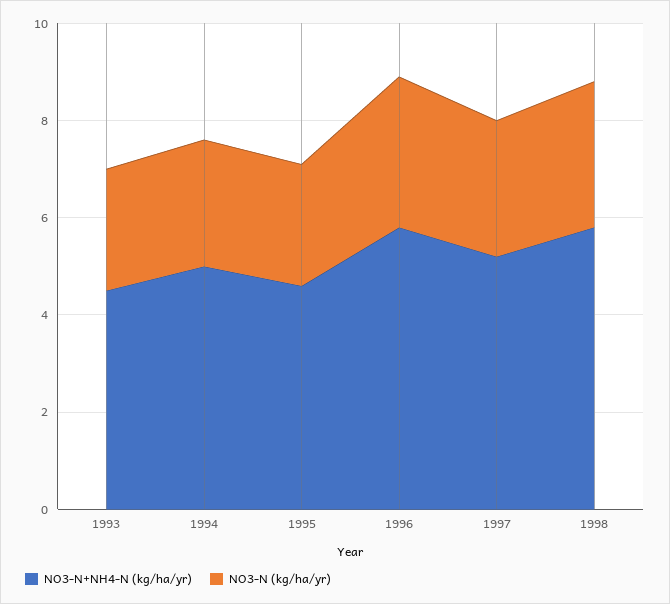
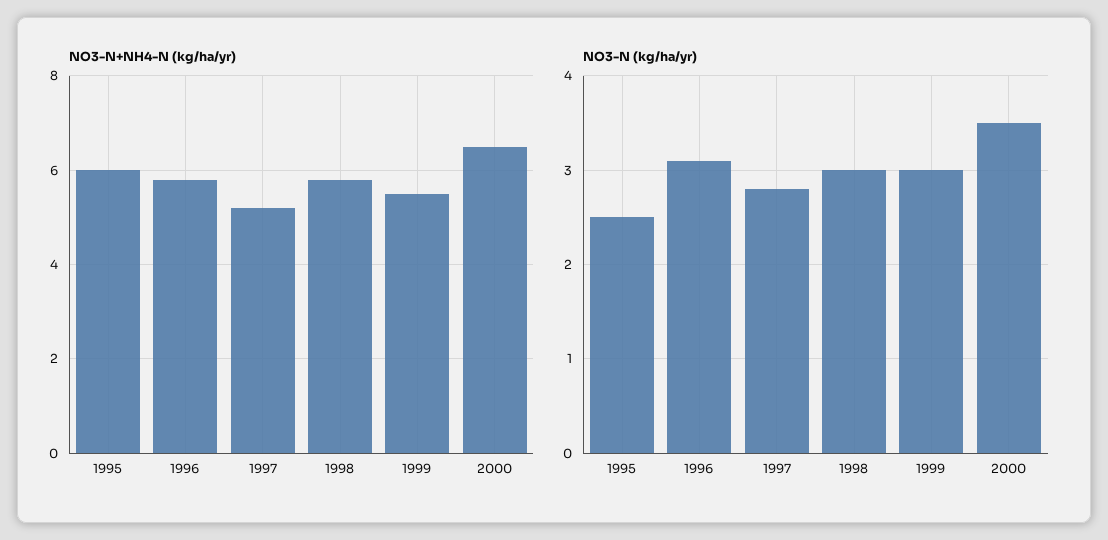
NO3-N+NH4-N (kg/ha/yr), 1993: 4.5 -> none
NO3-N (kg/ha/yr), 1993: 2.5 -> none
NO3-N+NH4-N (kg/ha/yr), 1994: 5 -> none
NO3-N (kg/ha/yr), 1994: 2.5 -> none
NO3-N+NH4-N (kg/ha/yr), 1995: 4.5 -> 6
NO3-N+NH4-N (kg/ha/yr), 1999: none -> 5.5
NO3-N+NH4-N (kg/ha/yr), 2000: none -> 6.5
NO3-N (kg/ha/yr), 1999: none -> 3
NO3-N (kg/ha/yr), 2000: none -> 3.5

